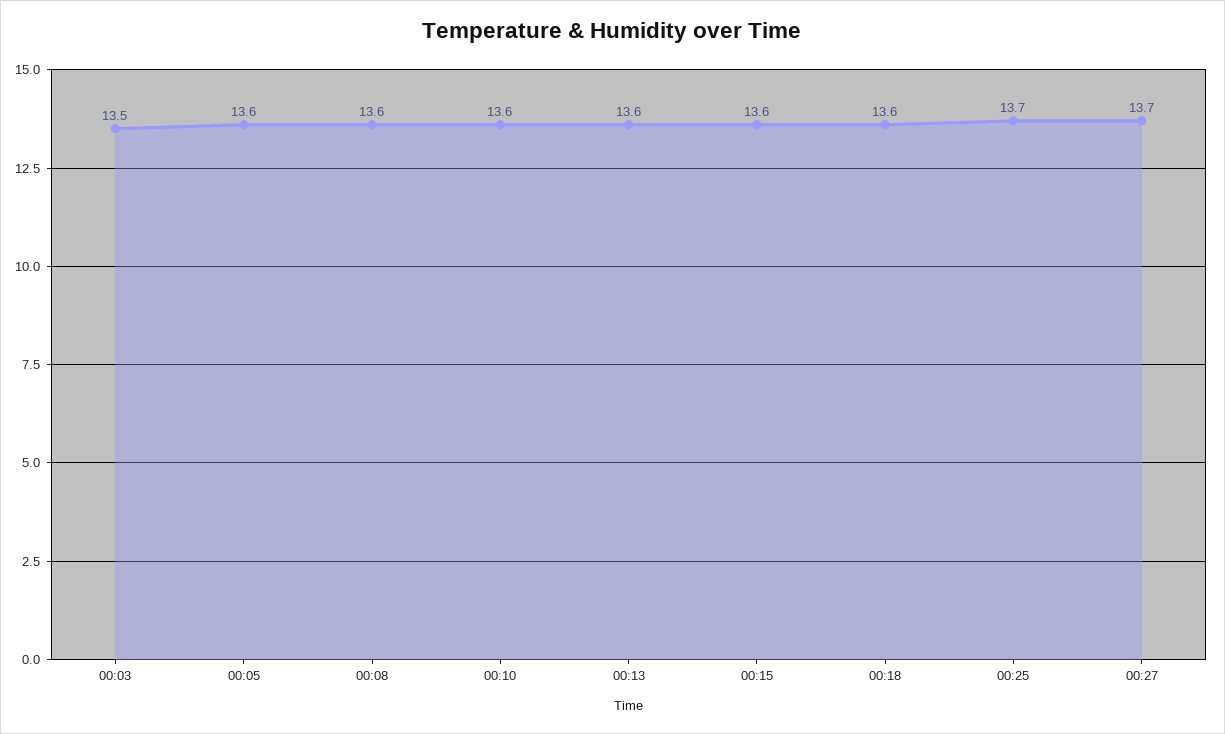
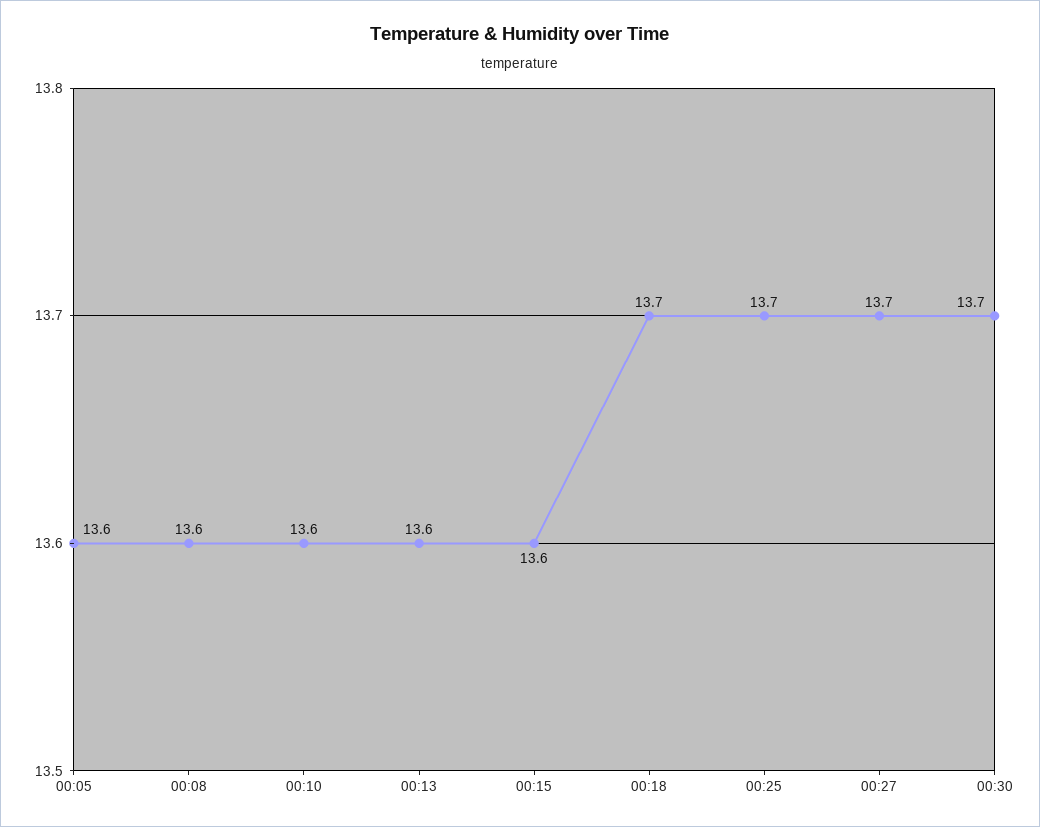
00:03: 13.5 -> none
00:18: 13.6 -> 13.7
00:30: none -> 13.7

